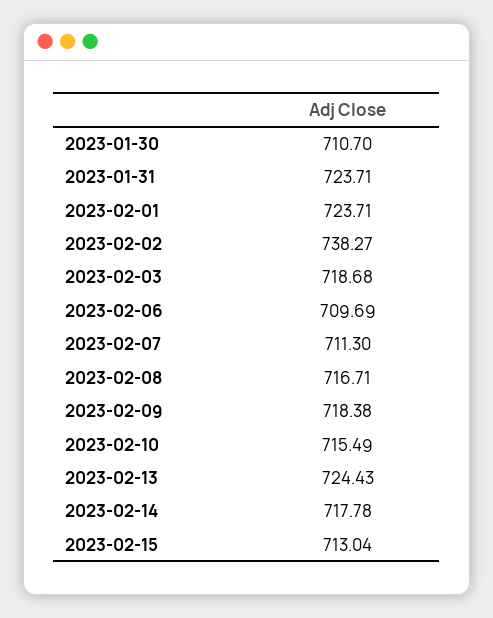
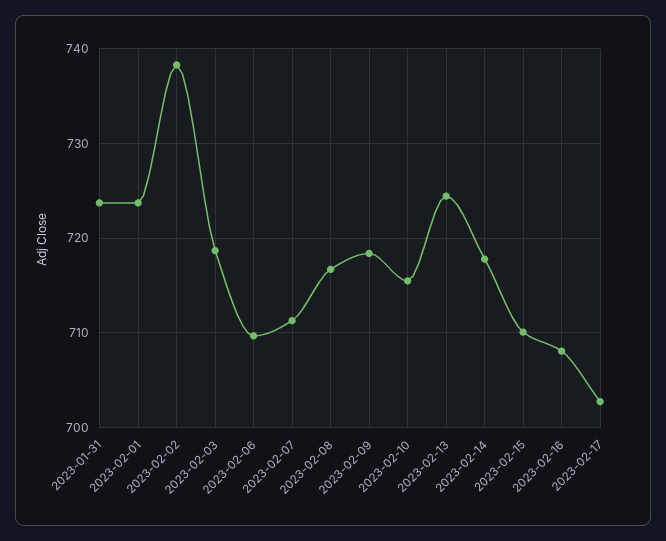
2023-01-30: 710.7 -> none
2023-02-15: 713.04 -> 710
2023-02-16: none -> 708
2023-02-17: none -> 703

